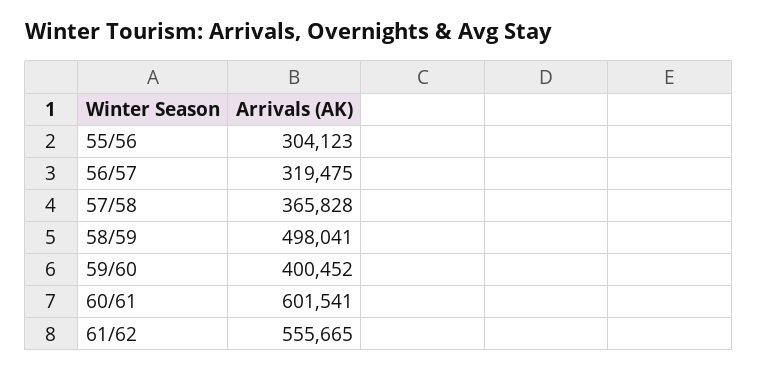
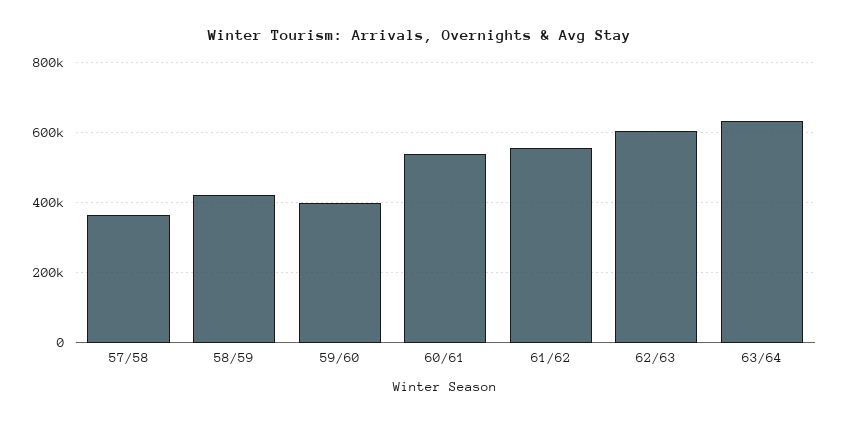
55/56: 304123 -> none
56/57: 319475 -> none
58/59: 498041 -> 420000
60/61: 601541 -> 540000
62/63: none -> 600000
63/64: none -> 640000

